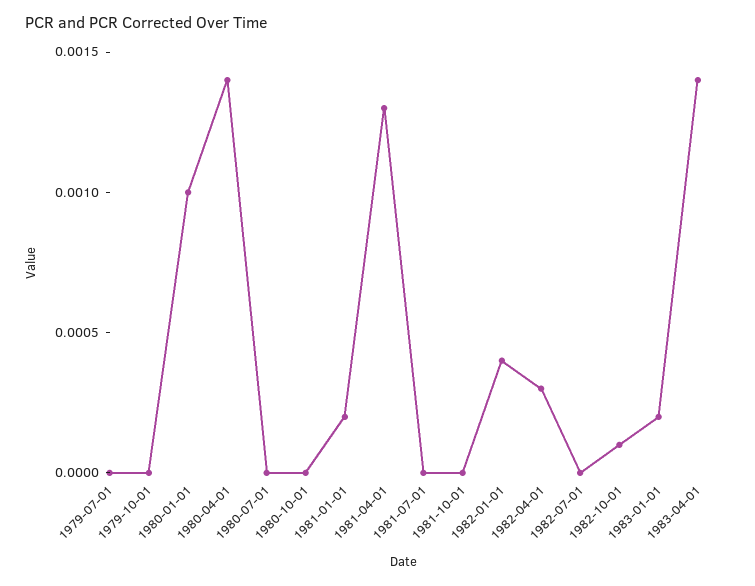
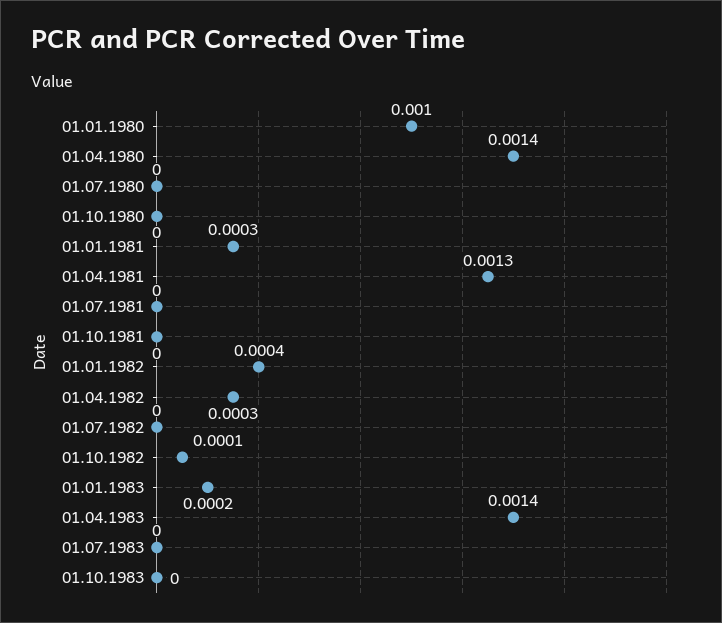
1979-07-01: 0 -> none
1979-10-01: 0 -> none
1981-01-01: 0.0002 -> 0.0003
01.07.1983: none -> 0
01.10.1983: none -> 0

